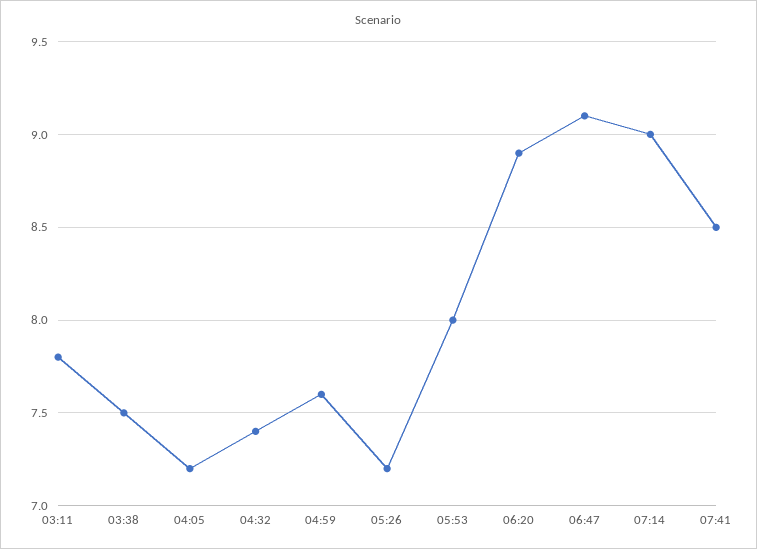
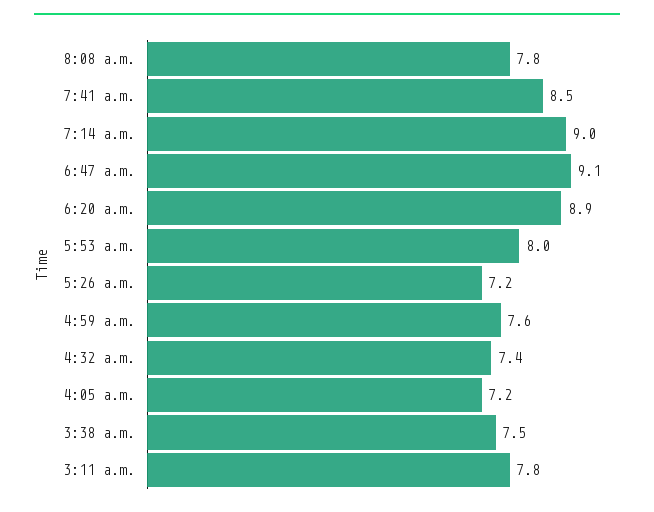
8:08 a.m.: none -> 7.8

